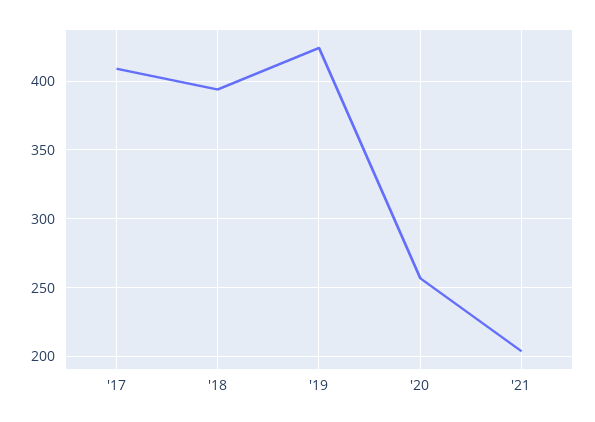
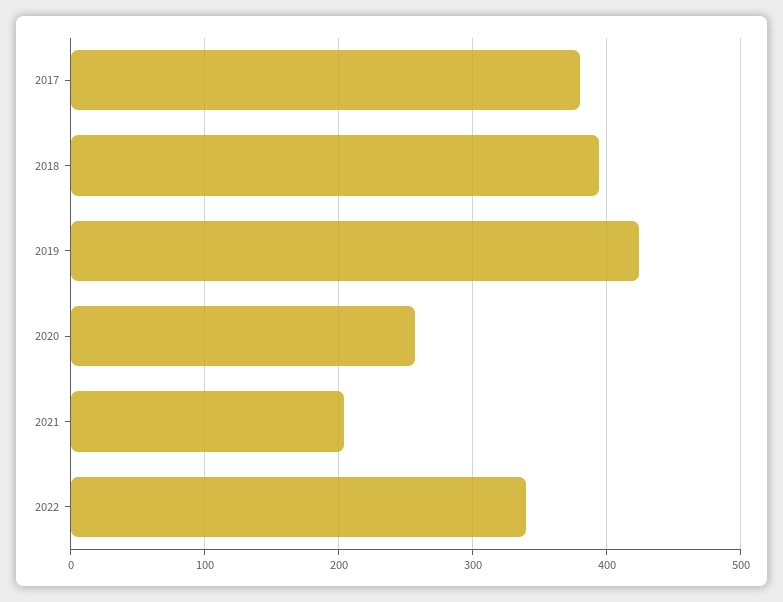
'17: 410 -> 380
2022: none -> 340

